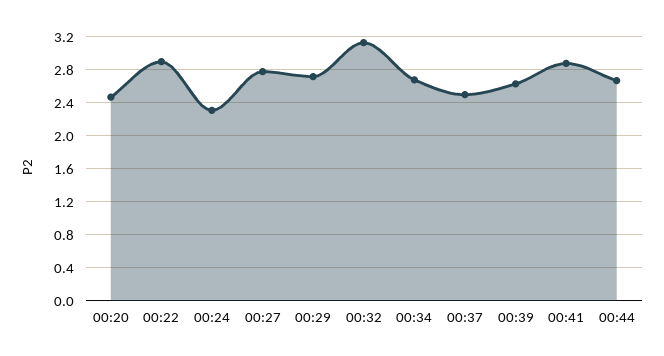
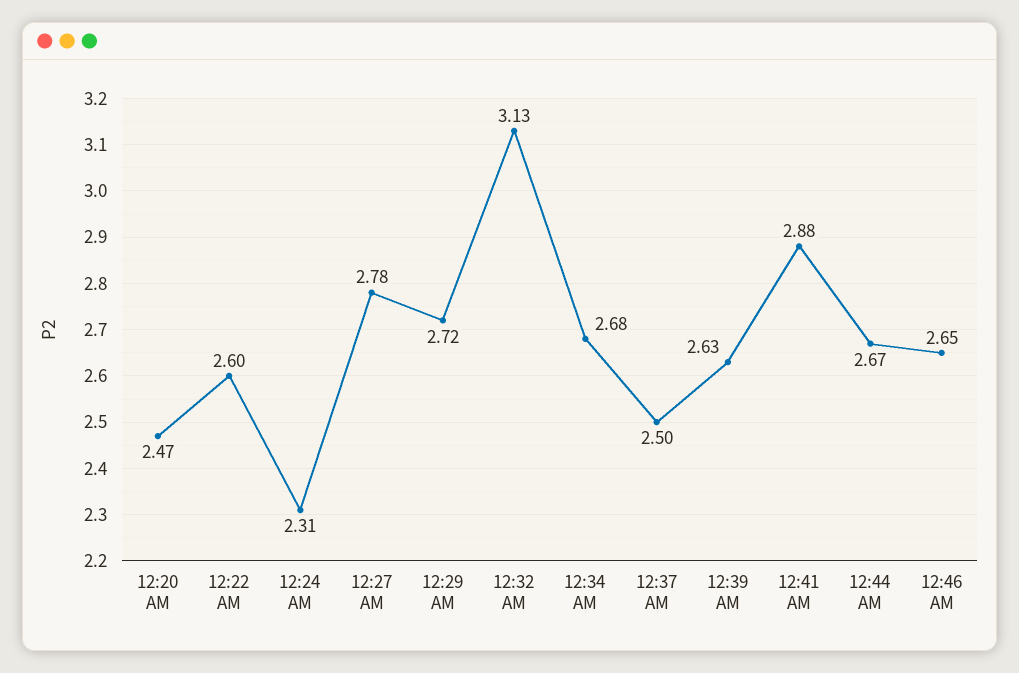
00:22: 2.9 -> 2.6
12:46 AM: none -> 2.65

